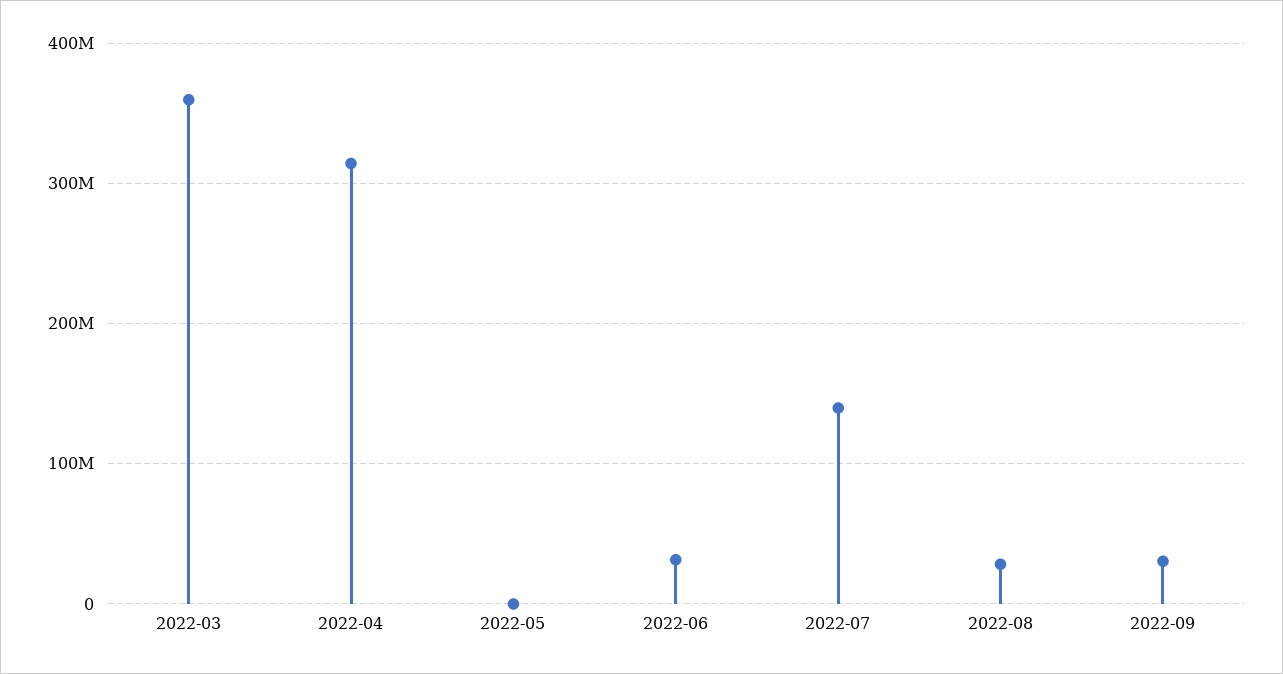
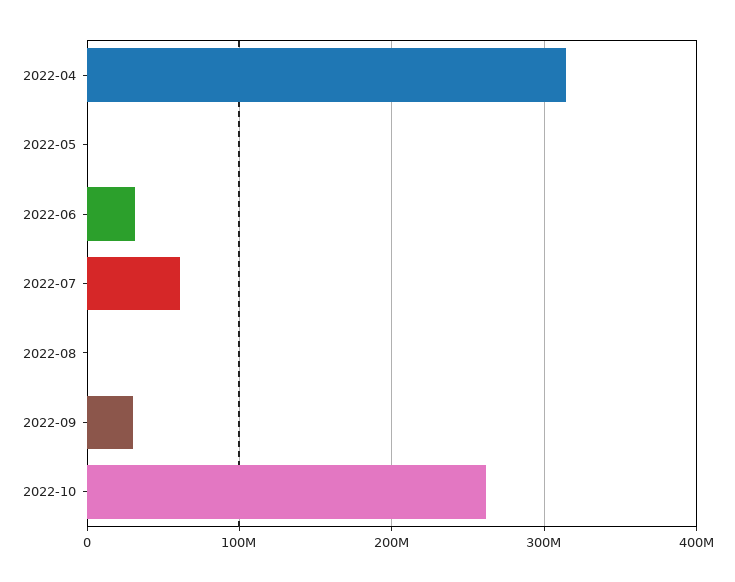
2022-03: 360000000 -> none
2022-07: 140000000 -> 60000000
2022-08: 30000000 -> 0
2022-10: none -> 260000000

